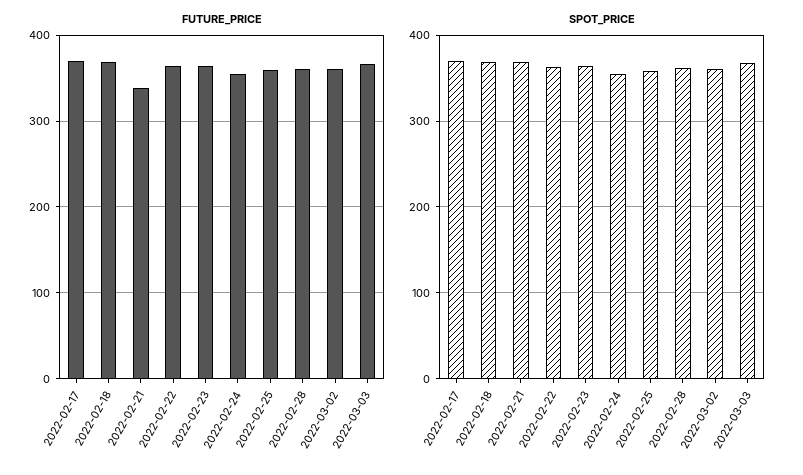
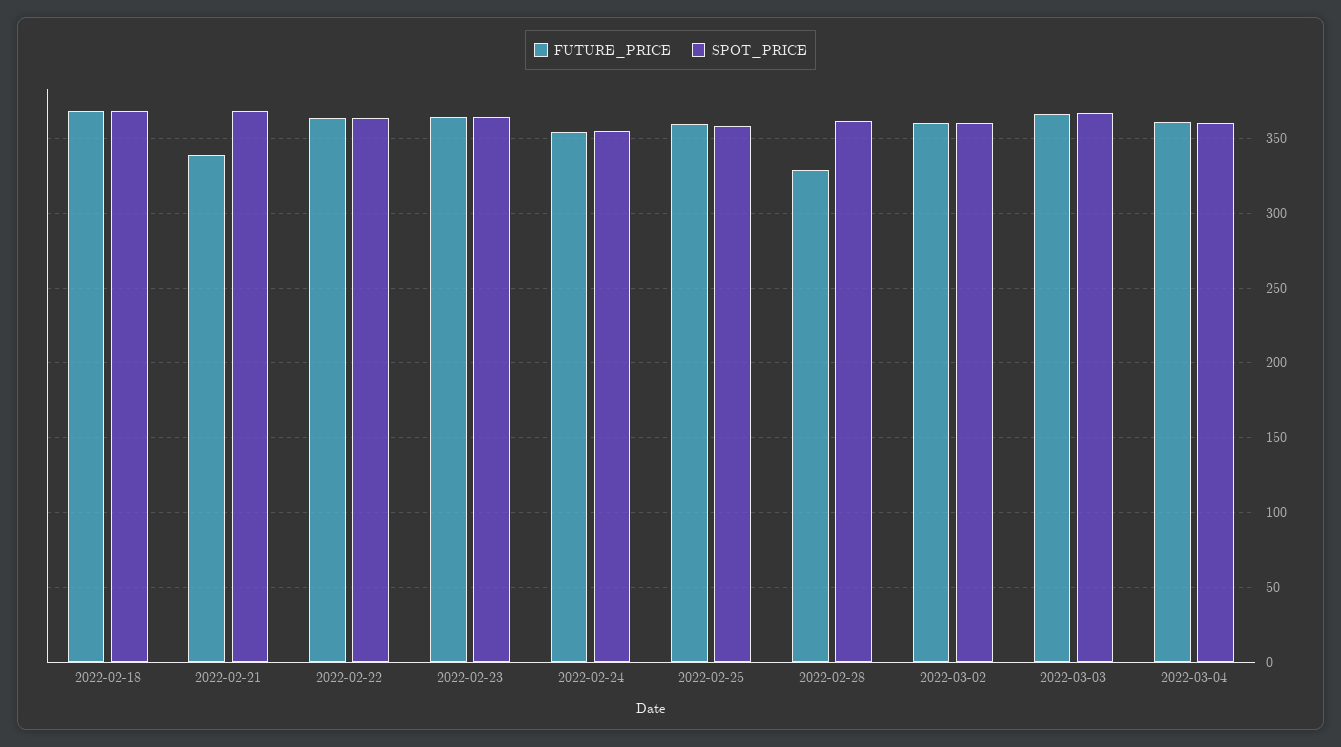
FUTURE_PRICE, 2022-02-17: 370 -> none
FUTURE_PRICE, 2022-02-28: 360 -> 330
SPOT_PRICE, 2022-02-17: 370 -> none
FUTURE_PRICE, 2022-03-04: none -> 360
SPOT_PRICE, 2022-03-04: none -> 360

